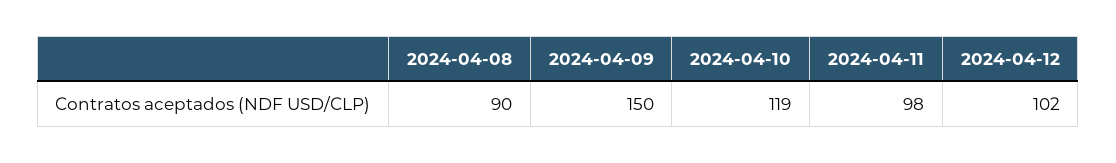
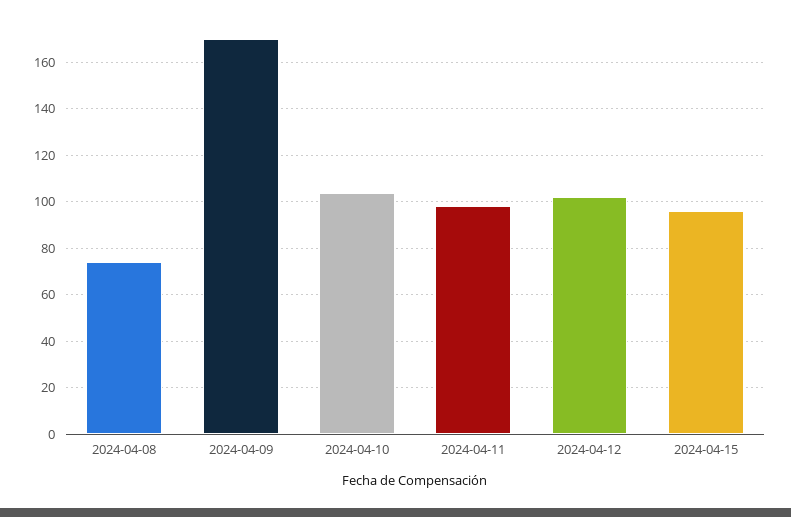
2024-04-08: 90 -> 75
2024-04-09: 150 -> 170
2024-04-10: 119 -> 105
2024-04-15: none -> 95

